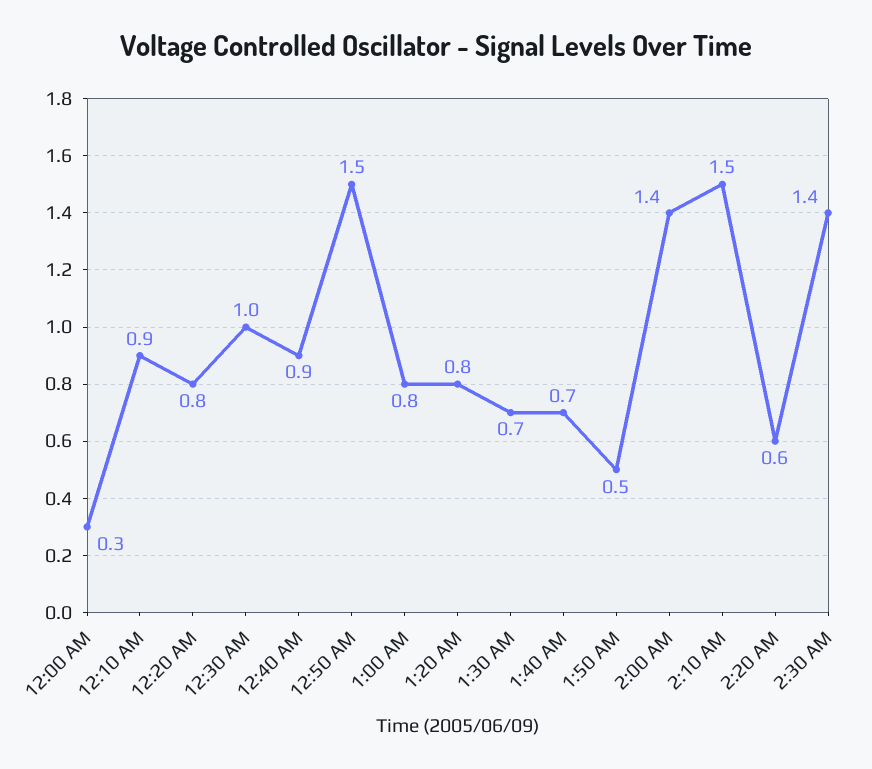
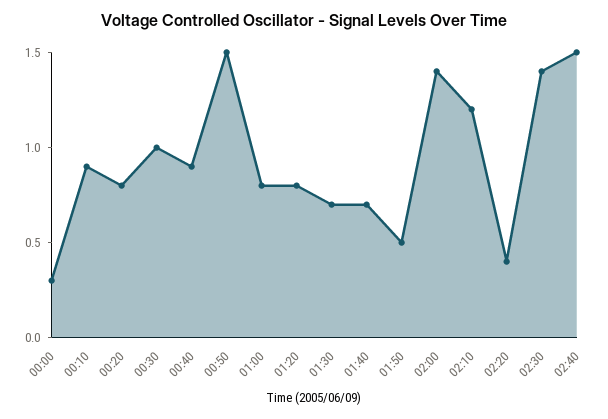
2:10 AM: 1.5 -> 1.2
2:20 AM: 0.6 -> 0.4
02:40: none -> 1.5

